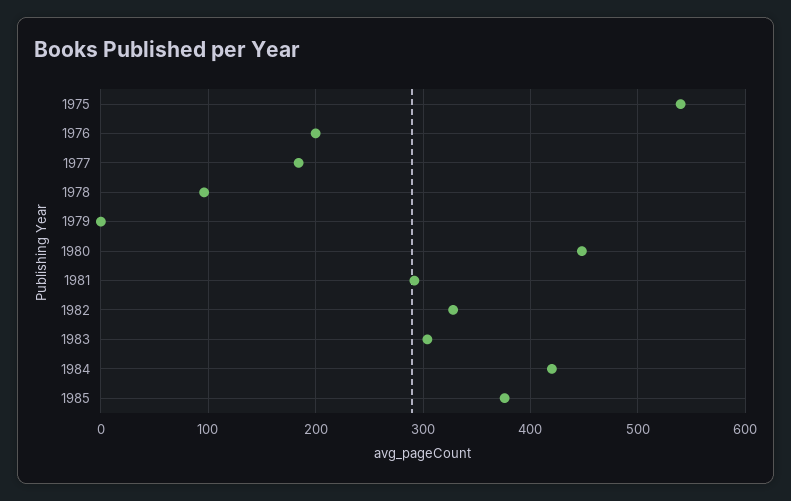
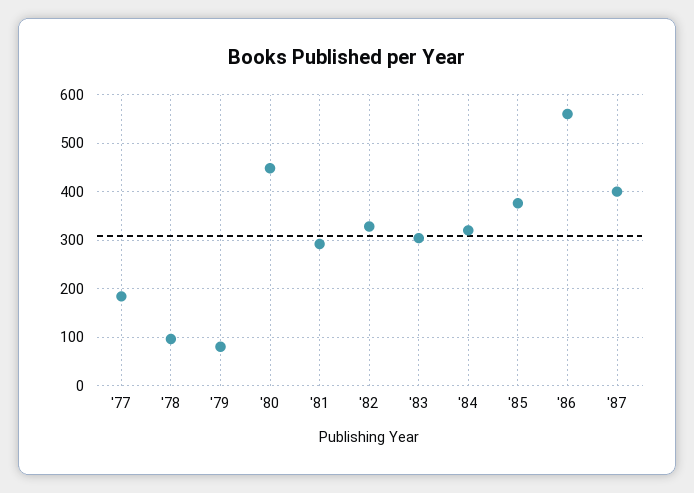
1975: 540 -> none
1976: 200 -> none
1979: 0 -> 80
1984: 420 -> 320
'86: none -> 560
'87: none -> 400

